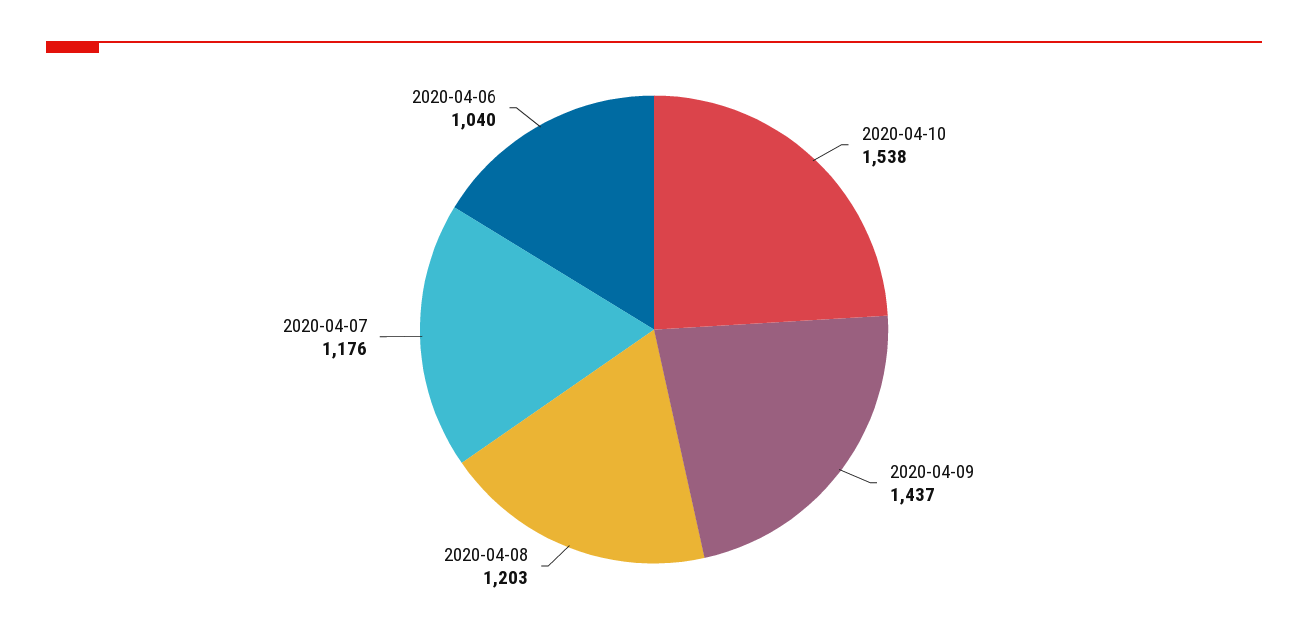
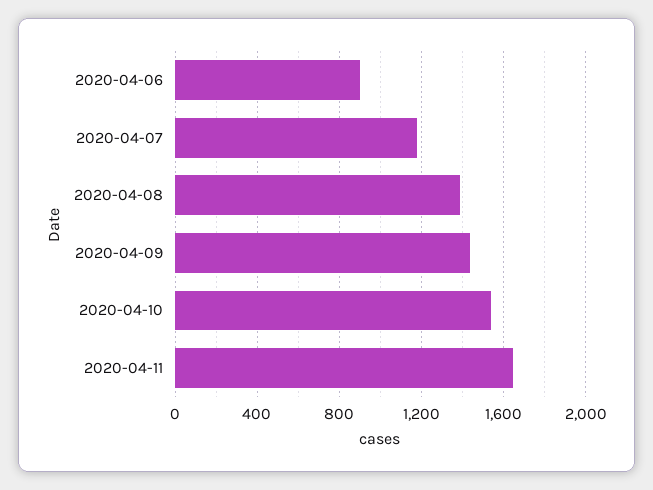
2020-04-08: 1203 -> 1400
2020-04-06: 1040 -> 900
2020-04-11: none -> 1650

